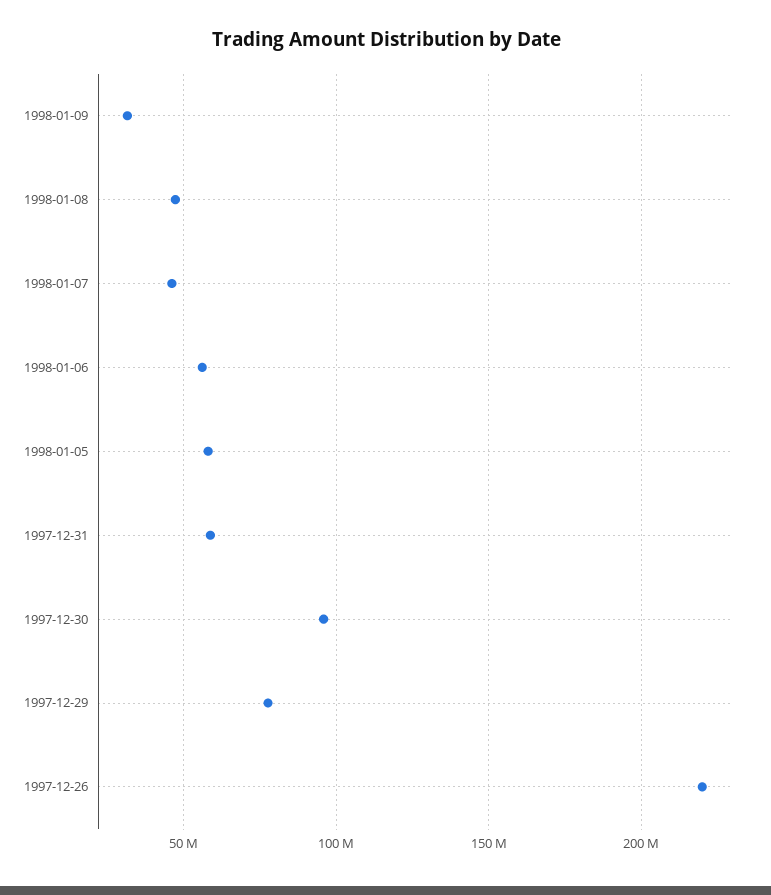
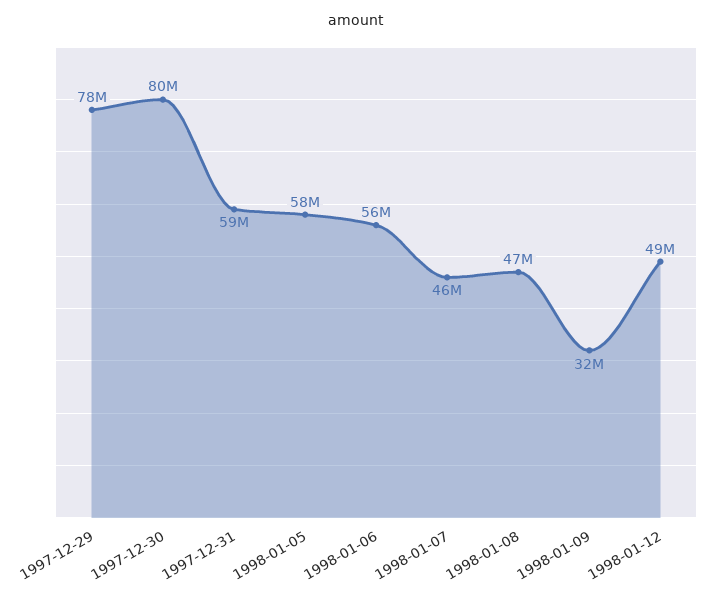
1997-12-30: 95000000 -> 80000000
1997-12-26: 220000000 -> none
1998-01-12: none -> 49000000

